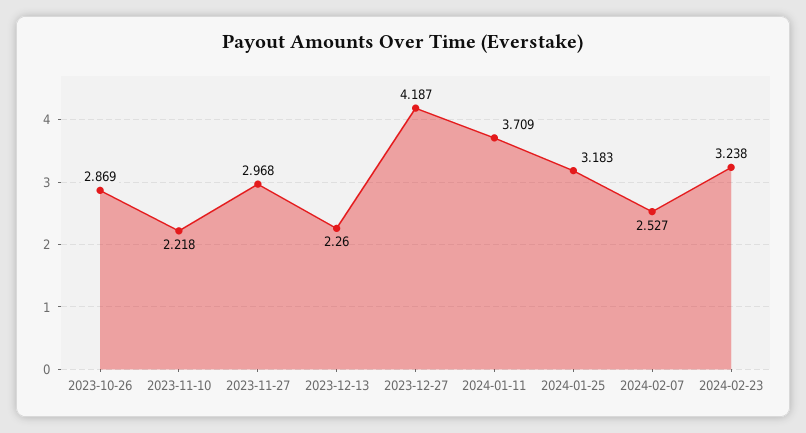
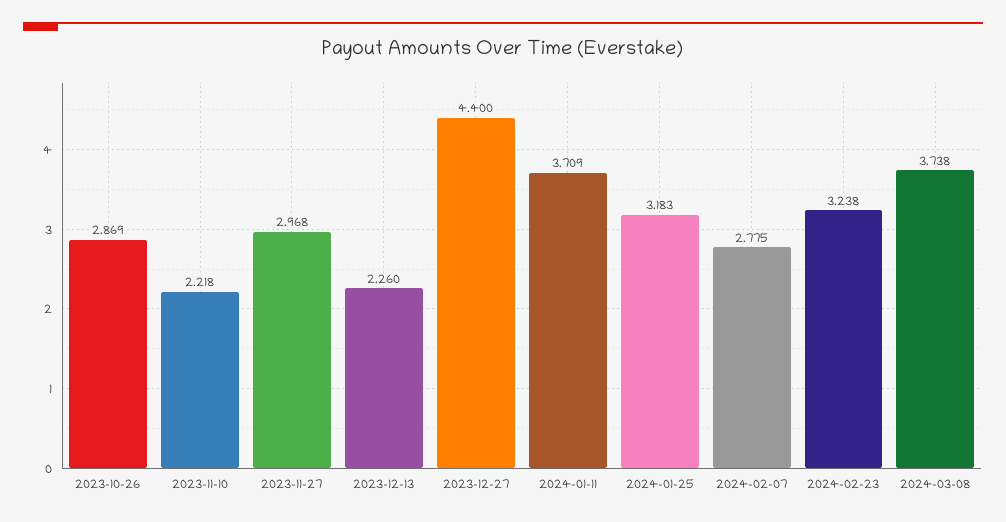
2023-12-27: 4.187 -> 4.4
2024-02-07: 2.527 -> 2.775
2024-03-08: none -> 3.738

